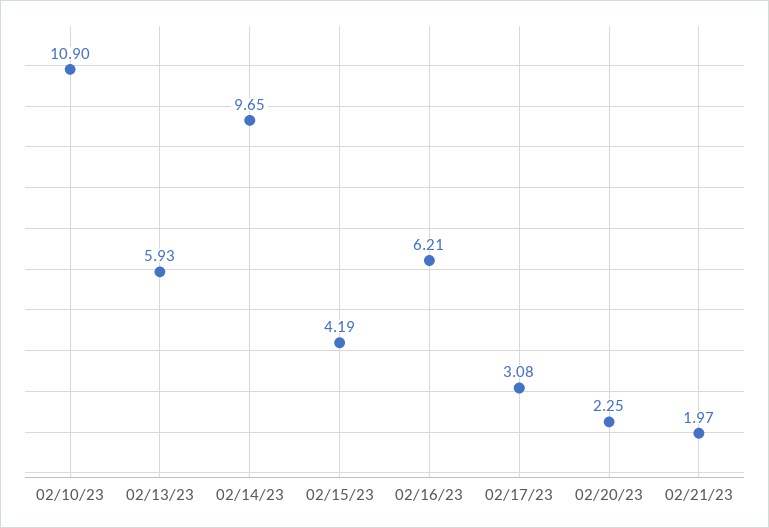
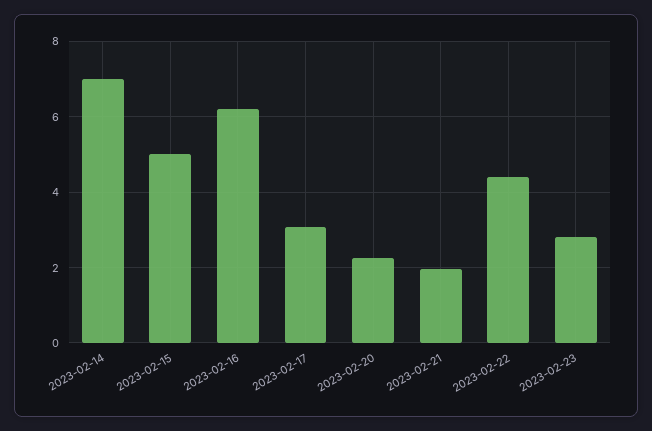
02/10/23: 10.9 -> none
02/13/23: 5.93 -> none
02/14/23: 9.65 -> 7
02/15/23: 4.19 -> 5
2023-02-22: none -> 4.4
2023-02-23: none -> 2.8

